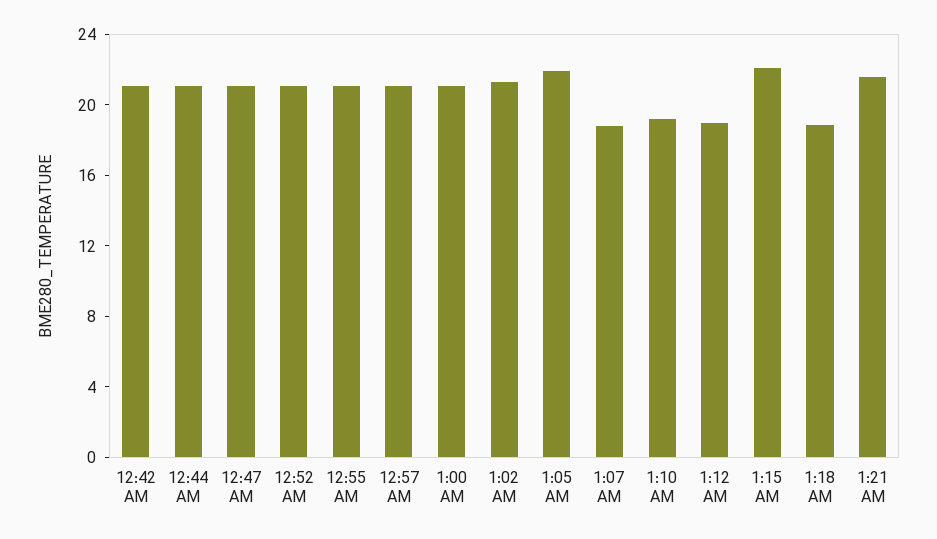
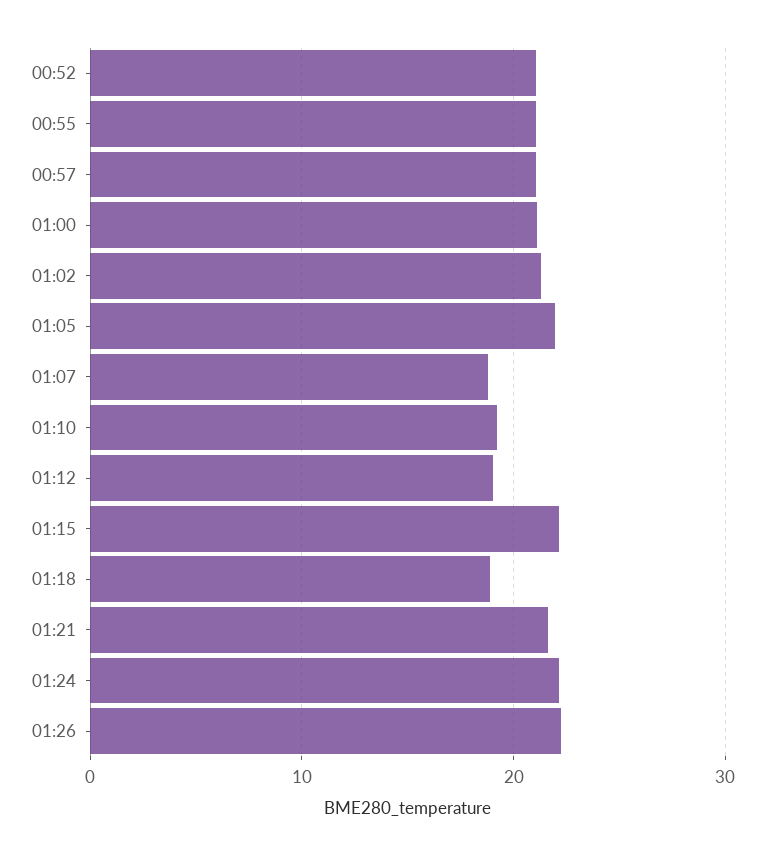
12:42 AM: 21 -> none
12:44 AM: 21 -> none
12:47 AM: 21 -> none
01:24: none -> 22
01:26: none -> 22

